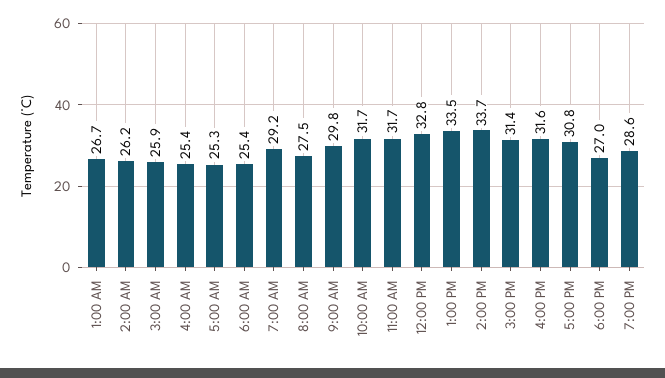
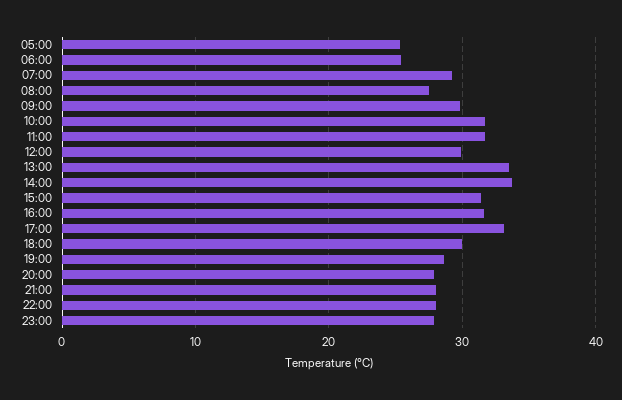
1:00 AM: 26.7 -> none
2:00 AM: 26.2 -> none
3:00 AM: 25.9 -> none
4:00 AM: 25.4 -> none
12:00 PM: 32.8 -> 30
5:00 PM: 30.8 -> 33
6:00 PM: 27 -> 30
20:00: none -> 28
21:00: none -> 28
22:00: none -> 28
23:00: none -> 28

